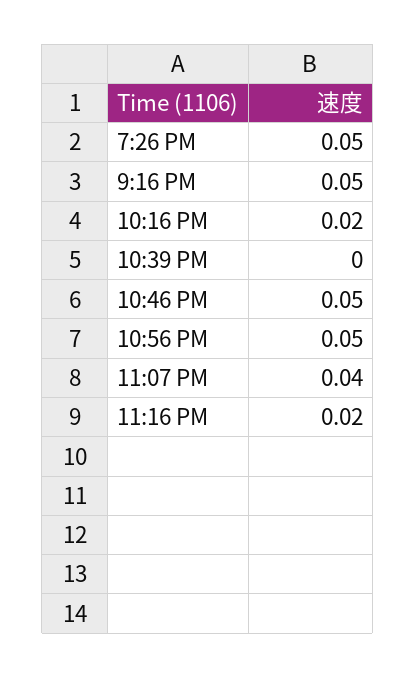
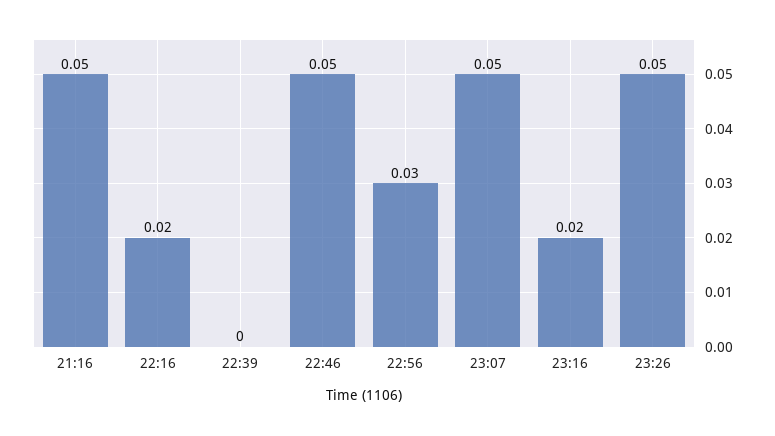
7:26 PM: 0.05 -> none
10:56 PM: 0.05 -> 0.03
11:07 PM: 0.04 -> 0.05
23:26: none -> 0.05

